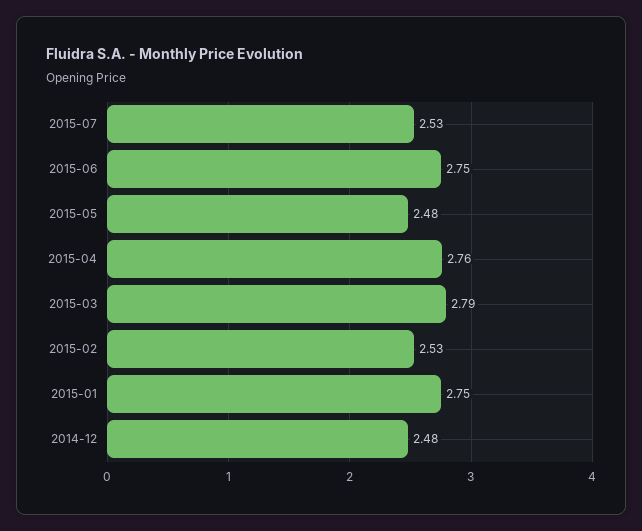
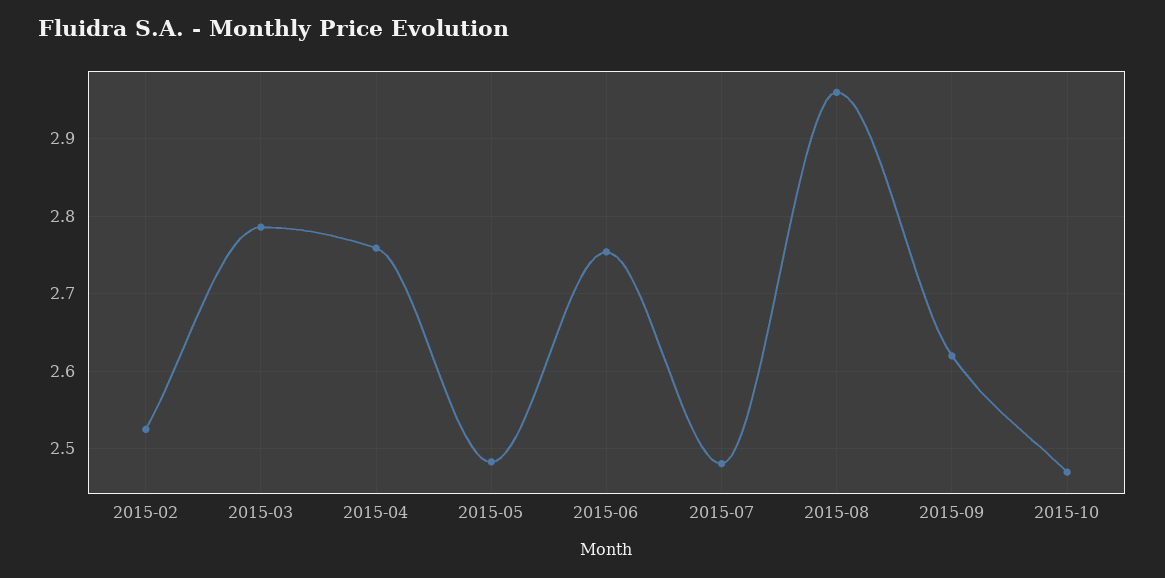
2015-07: 2.53 -> 2.48
2015-01: 2.75 -> none
2014-12: 2.48 -> none
2015-08: none -> 2.96
2015-09: none -> 2.62
2015-10: none -> 2.47

